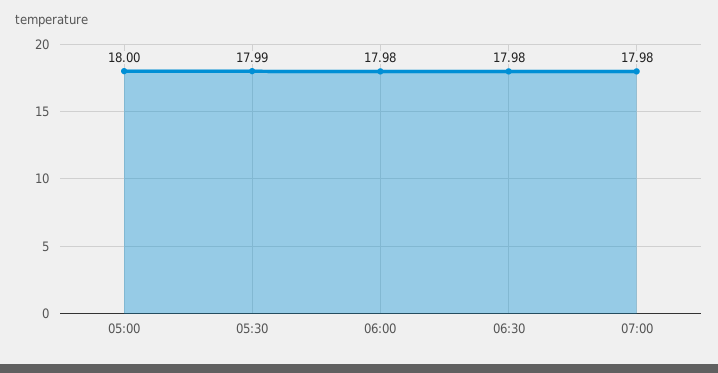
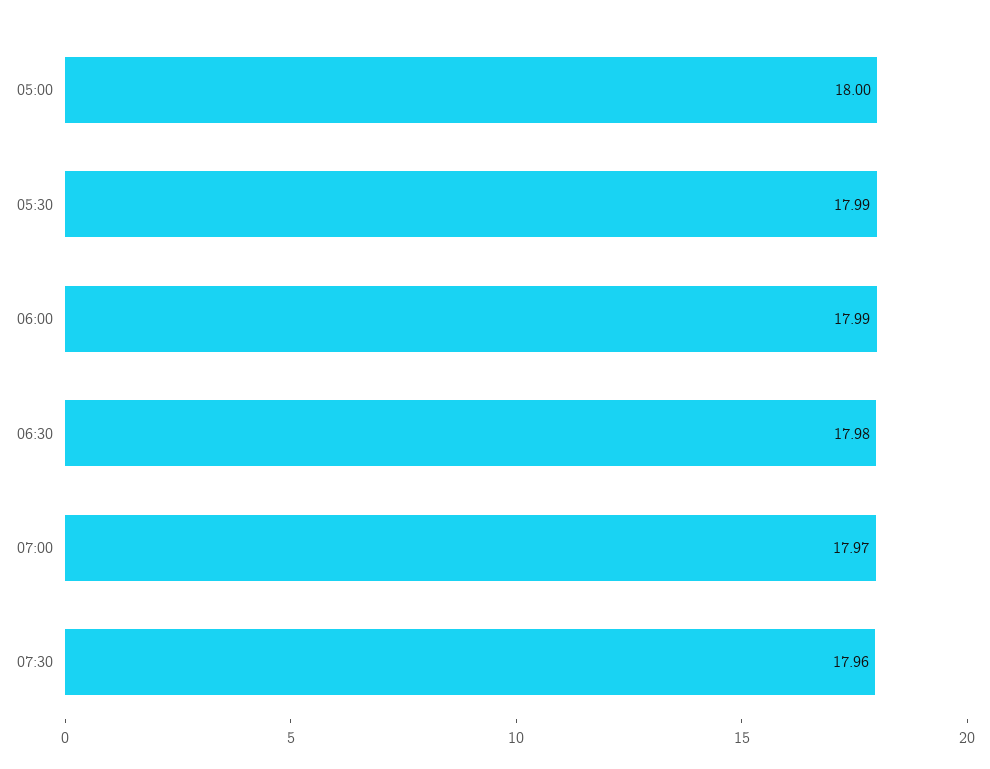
06:00: 17.98 -> 17.99
07:00: 17.98 -> 17.97
07:30: none -> 17.96

